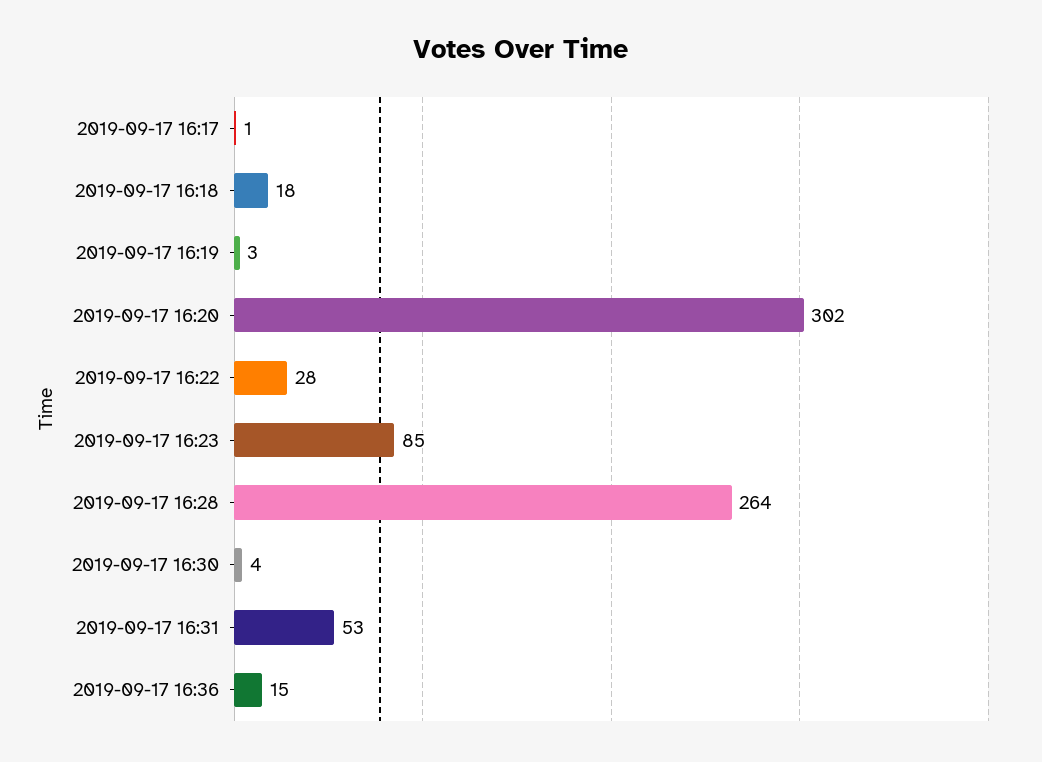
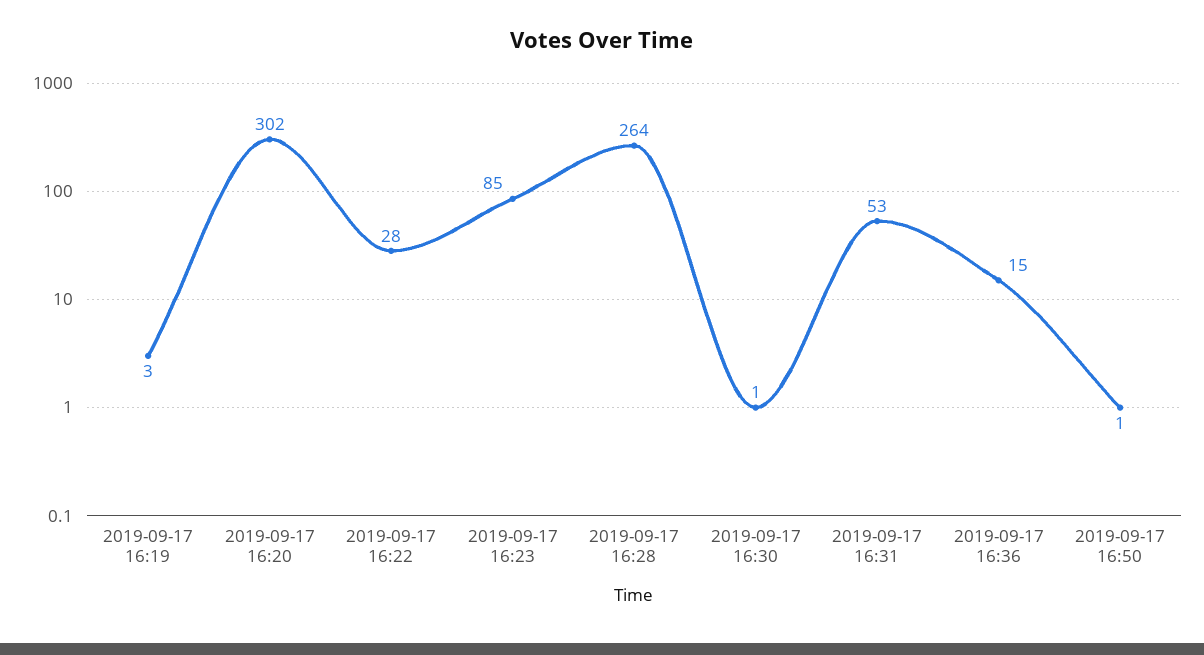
2019-09-17 16:17: 1 -> none
2019-09-17 16:18: 18 -> none
2019-09-17 16:30: 4 -> 1
2019-09-17 16:50: none -> 1

